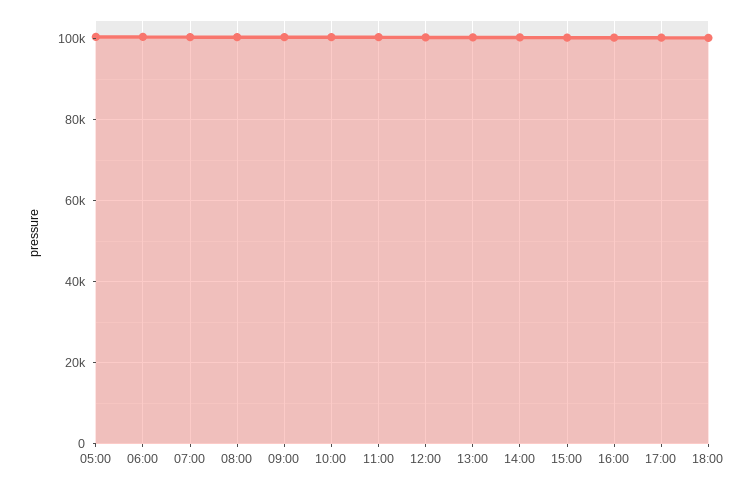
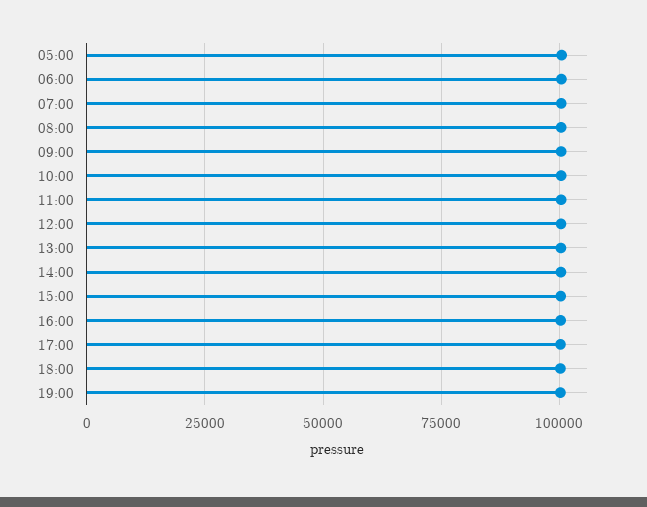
19:00: none -> 100000

